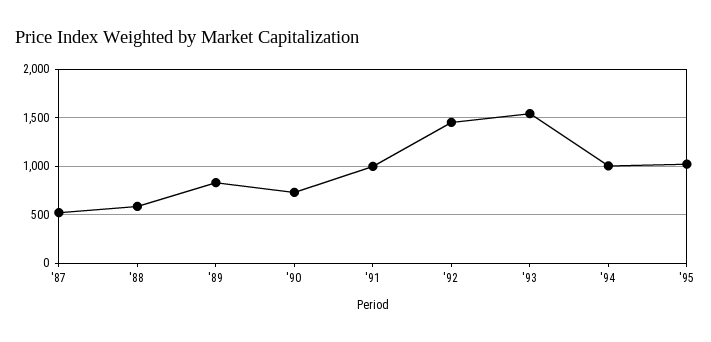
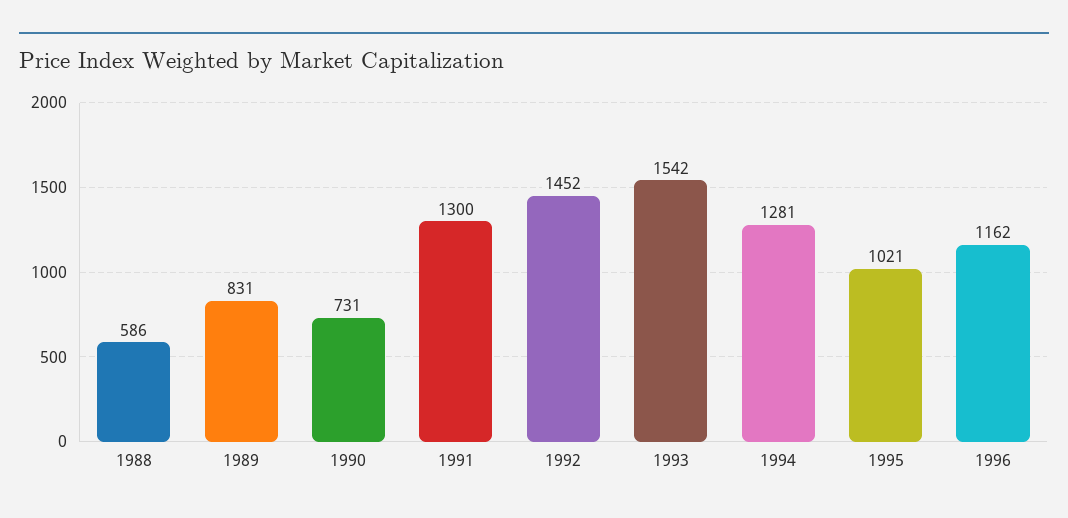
'87: 500 -> none
'91: 1000 -> 1300
'94: 1000 -> 1281
1996: none -> 1162

